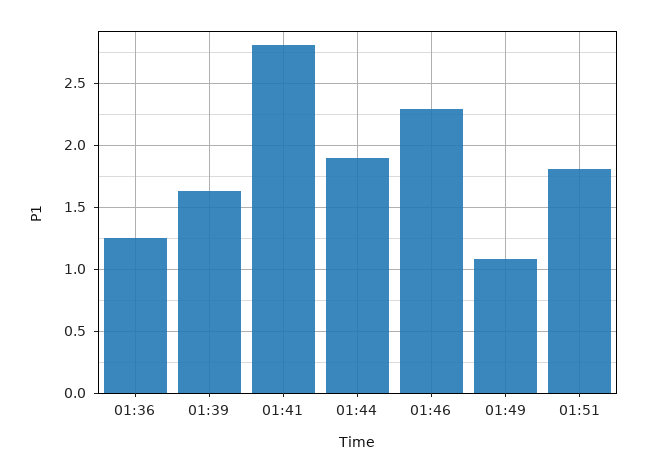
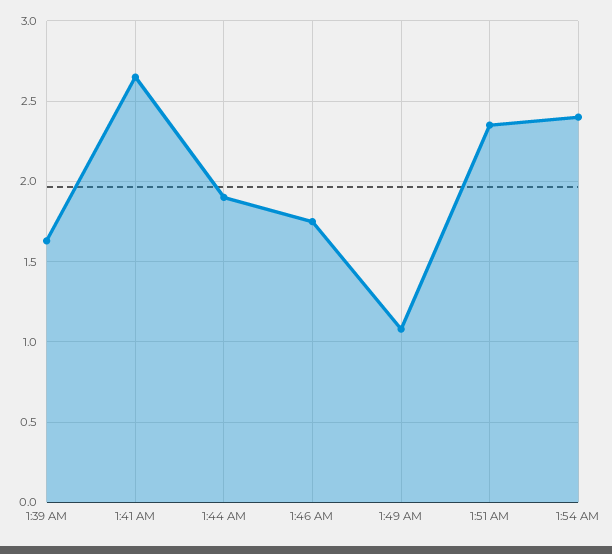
01:36: 1.25 -> none
01:41: 2.8 -> 2.65
01:46: 2.3 -> 1.75
01:51: 1.8 -> 2.35
1:54 AM: none -> 2.4

